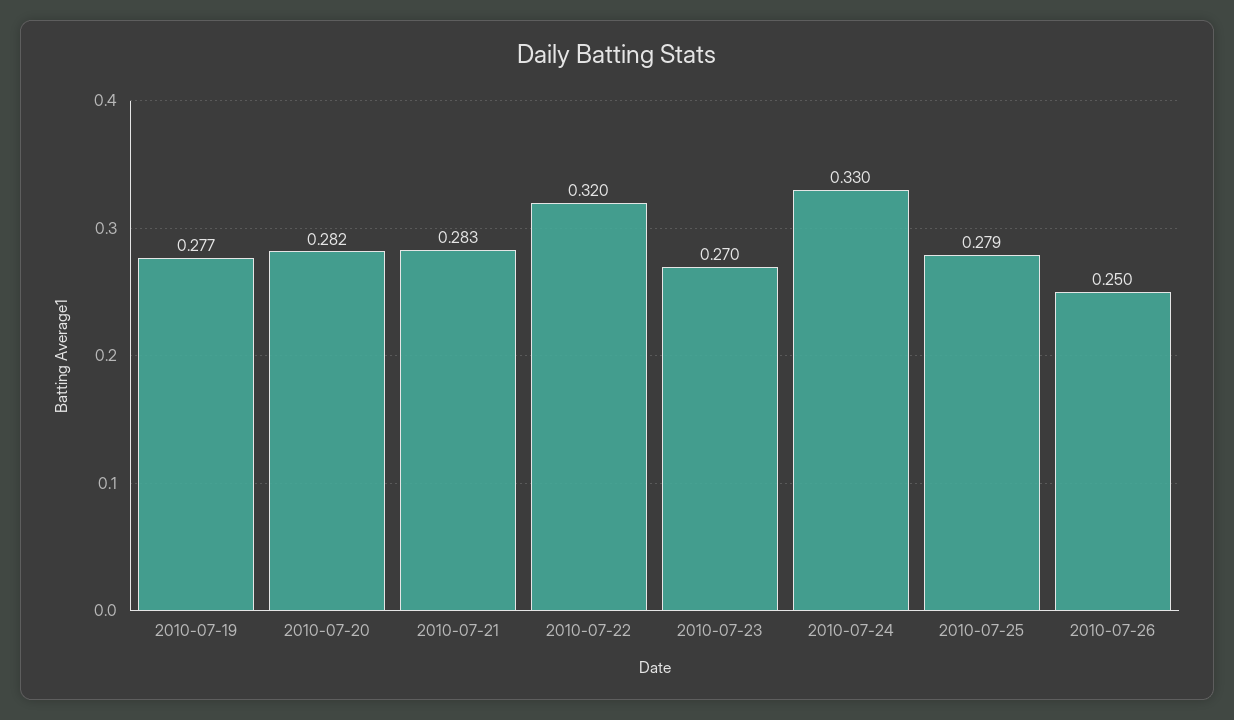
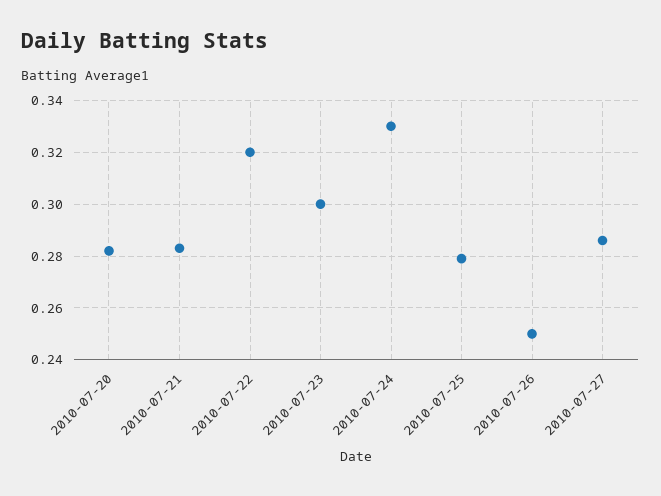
2010-07-19: 0.277 -> none
2010-07-23: 0.27 -> 0.3
2010-07-27: none -> 0.285

